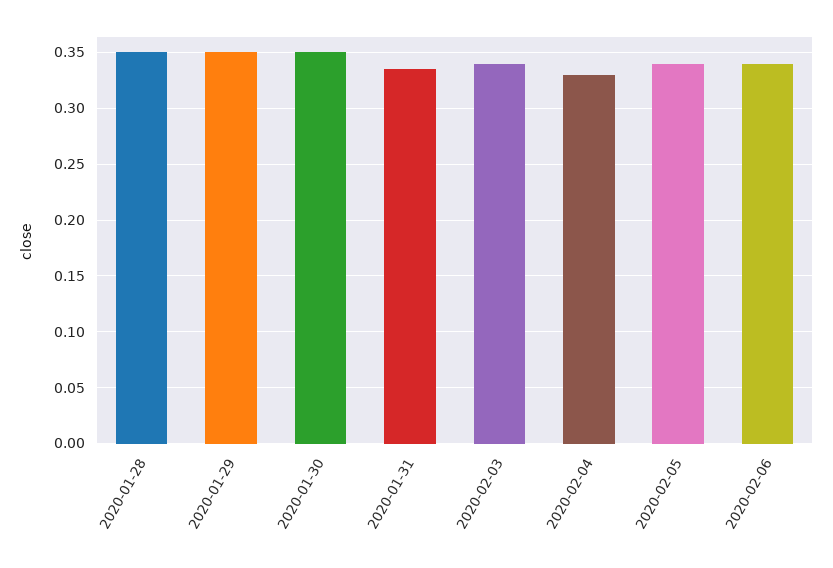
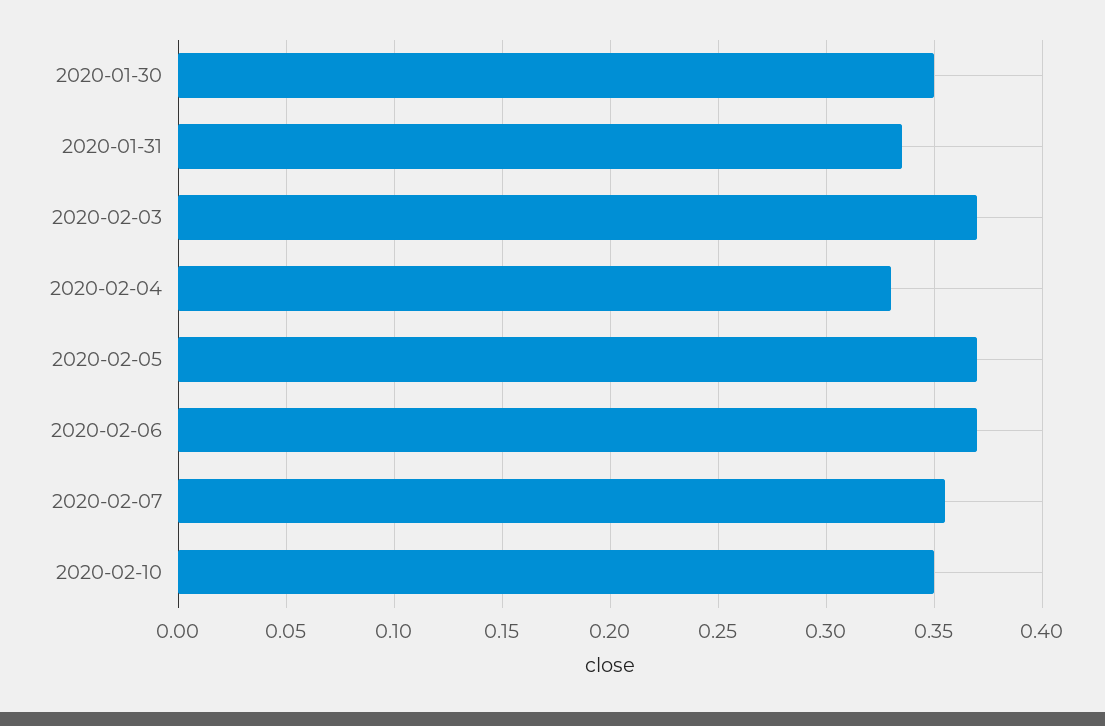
2020-01-28: 0.35 -> none
2020-01-29: 0.35 -> none
2020-02-03: 0.34 -> 0.37
2020-02-05: 0.34 -> 0.37
2020-02-06: 0.34 -> 0.37
2020-02-07: none -> 0.355
2020-02-10: none -> 0.35

